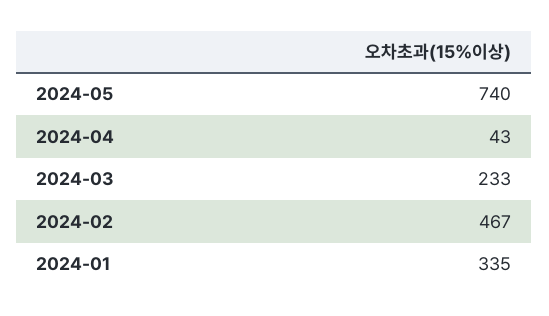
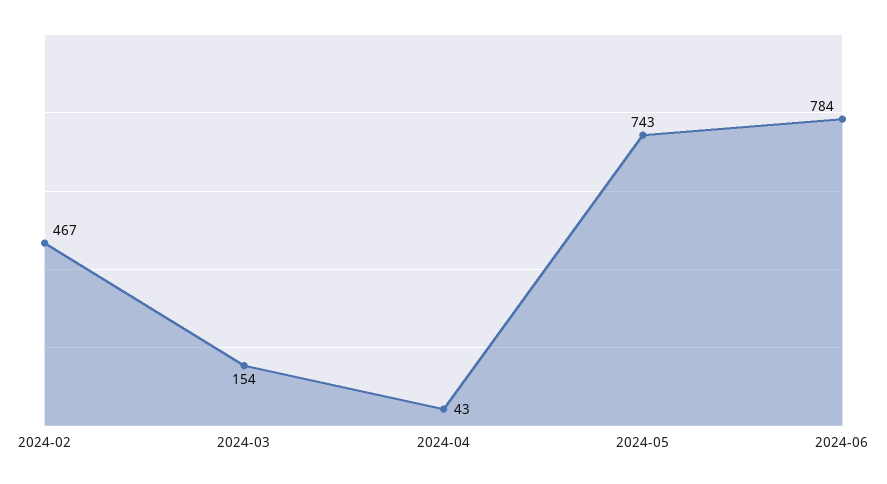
2024-05: 740 -> 743
2024-03: 233 -> 154
2024-01: 335 -> none
2024-06: none -> 784

